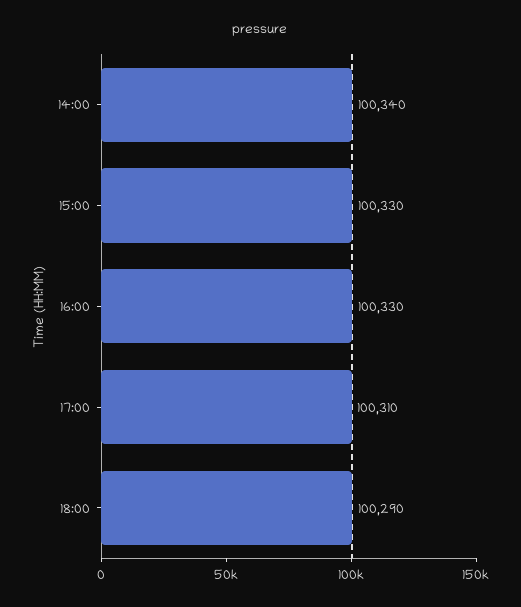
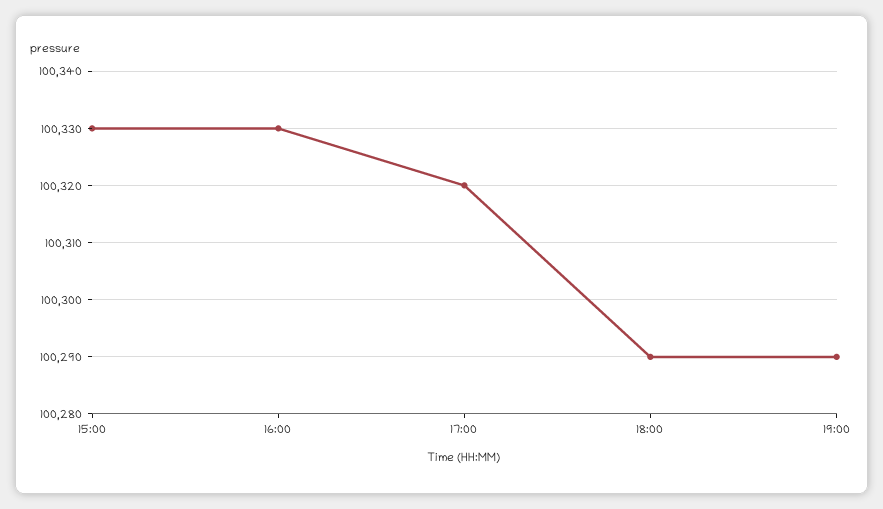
14:00: 100340 -> none
17:00: 100310 -> 100320
19:00: none -> 100290

